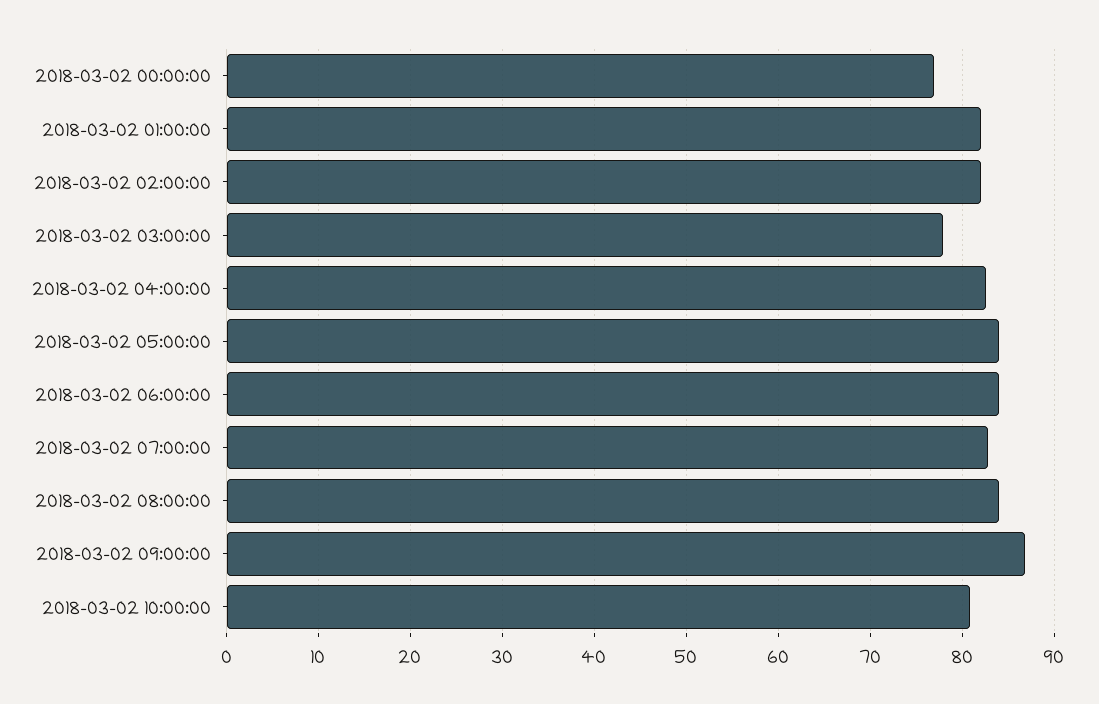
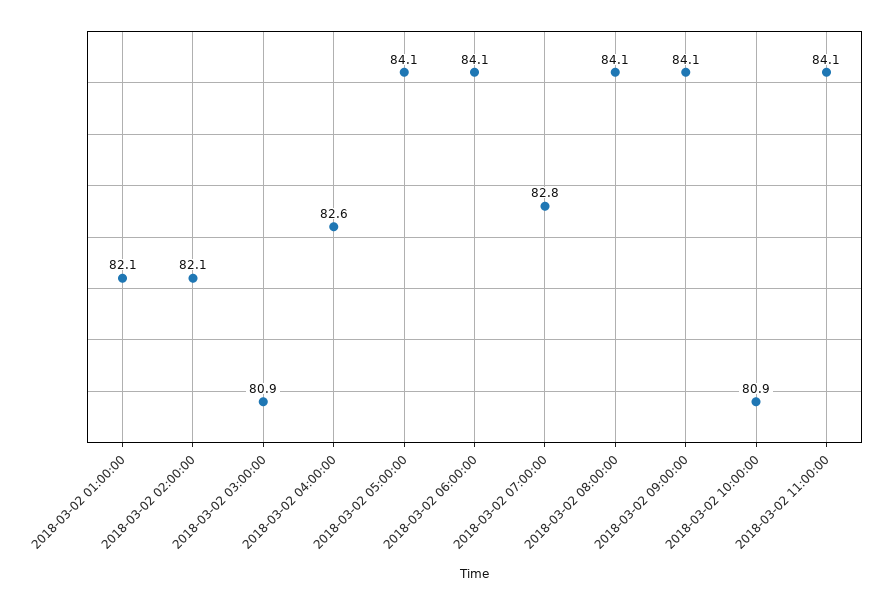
2018-03-02 00:00:00: 77 -> none
2018-03-02 03:00:00: 78 -> 80.9
2018-03-02 09:00:00: 87 -> 84.1
2018-03-02 11:00:00: none -> 84.1

